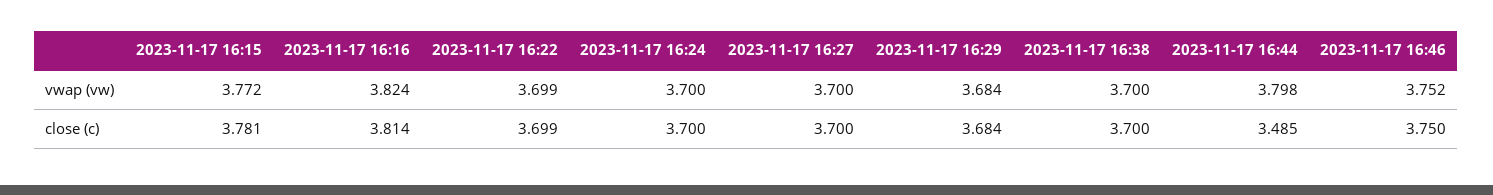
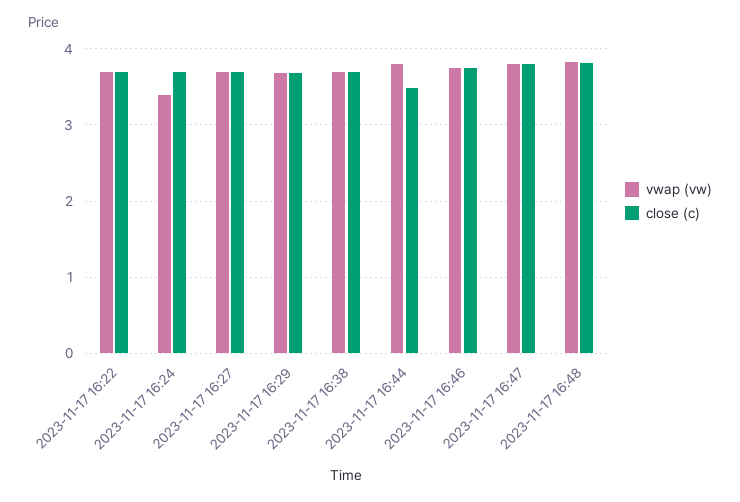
vwap (vw), 2023-11-17 16:15: 3.772 -> none
vwap (vw), 2023-11-17 16:16: 3.824 -> none
vwap (vw), 2023-11-17 16:24: 3.7 -> 3.4
close (c), 2023-11-17 16:15: 3.781 -> none
close (c), 2023-11-17 16:16: 3.814 -> none
vwap (vw), 2023-11-17 16:47: none -> 3.8
close (c), 2023-11-17 16:47: none -> 3.8
vwap (vw), 2023-11-17 16:48: none -> 3.8
close (c), 2023-11-17 16:48: none -> 3.8

